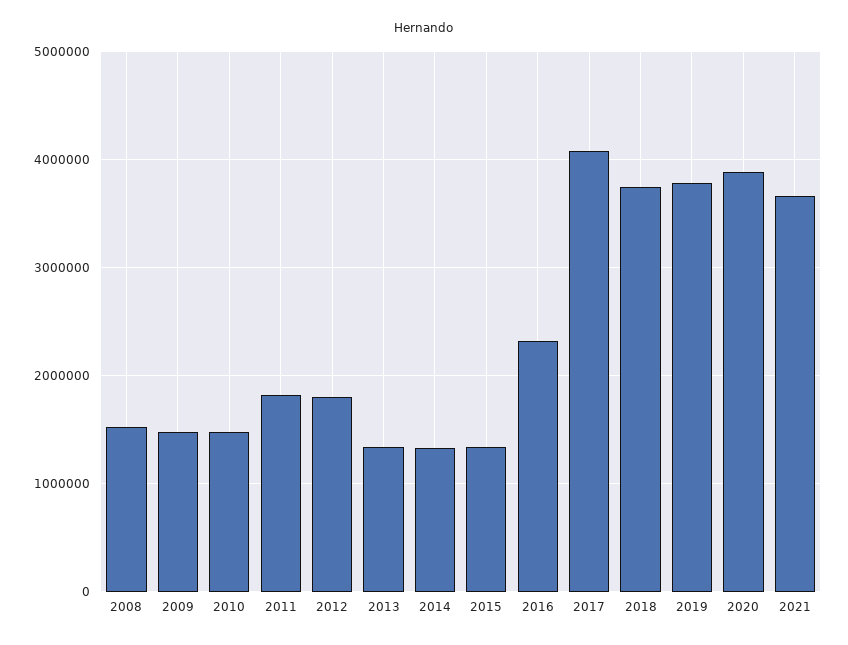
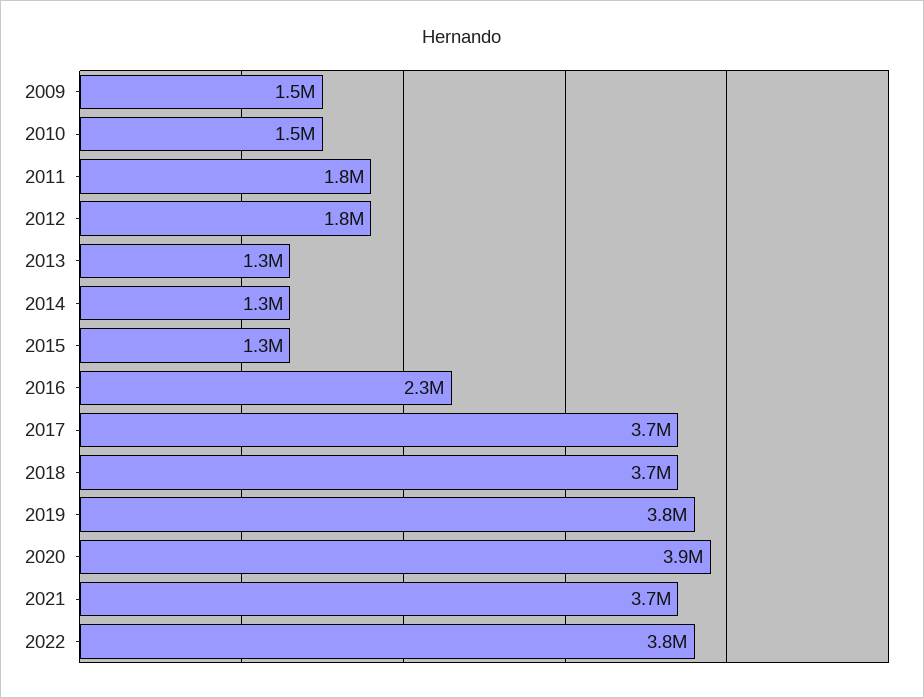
2008: 1500000 -> none
2017: 4100000 -> 3700000
2022: none -> 3800000

